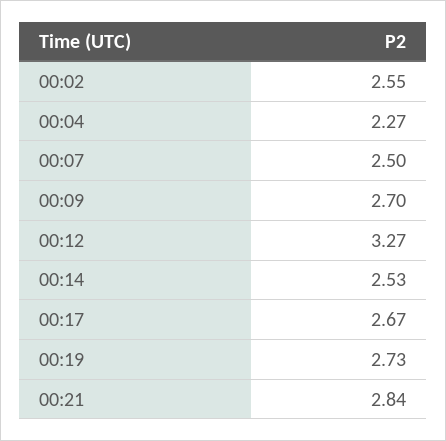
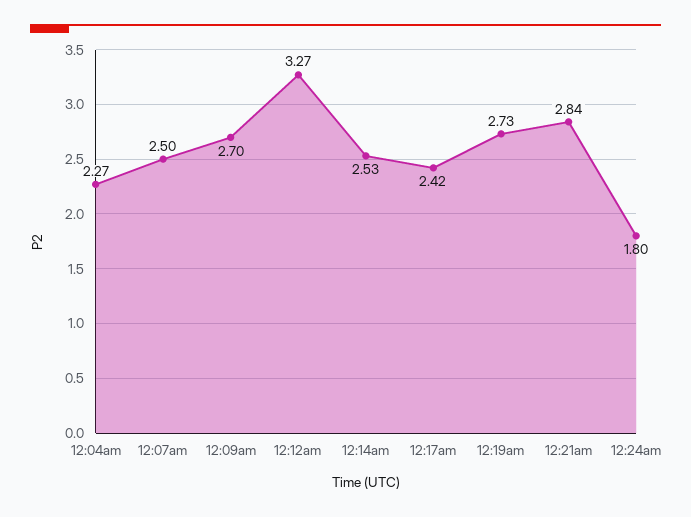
00:02: 2.55 -> none
00:17: 2.67 -> 2.42
12:24am: none -> 1.8

